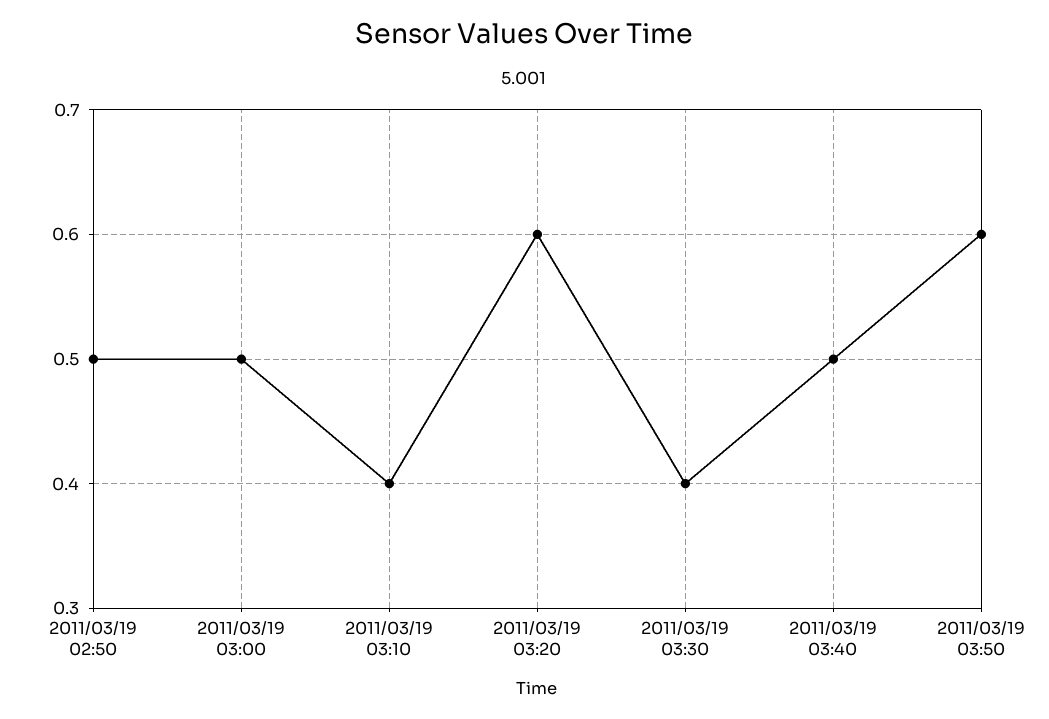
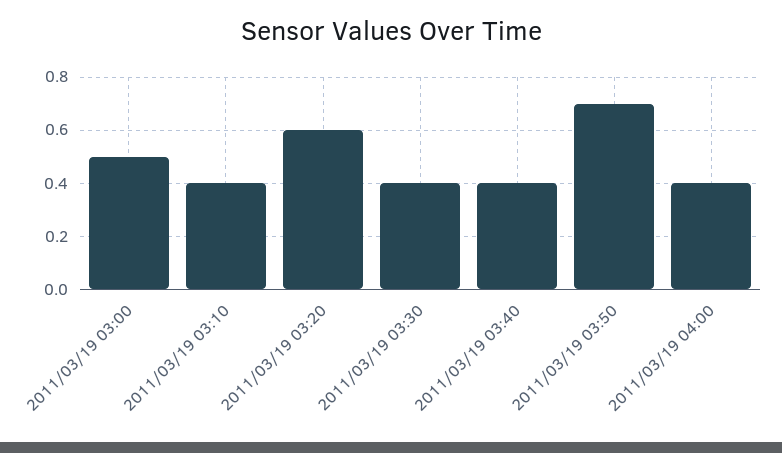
2011/03/19 02:50: 0.5 -> none
2011/03/19 03:40: 0.5 -> 0.4
2011/03/19 03:50: 0.6 -> 0.7
2011/03/19 04:00: none -> 0.4

